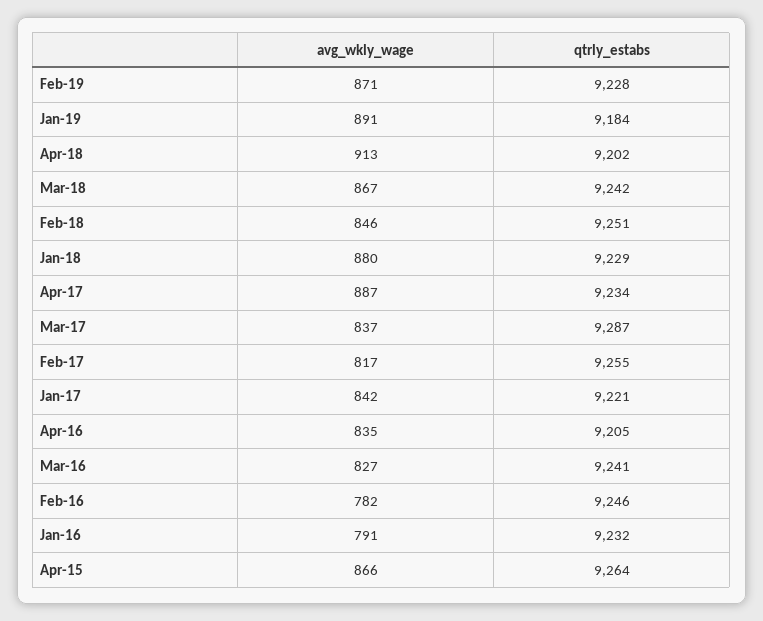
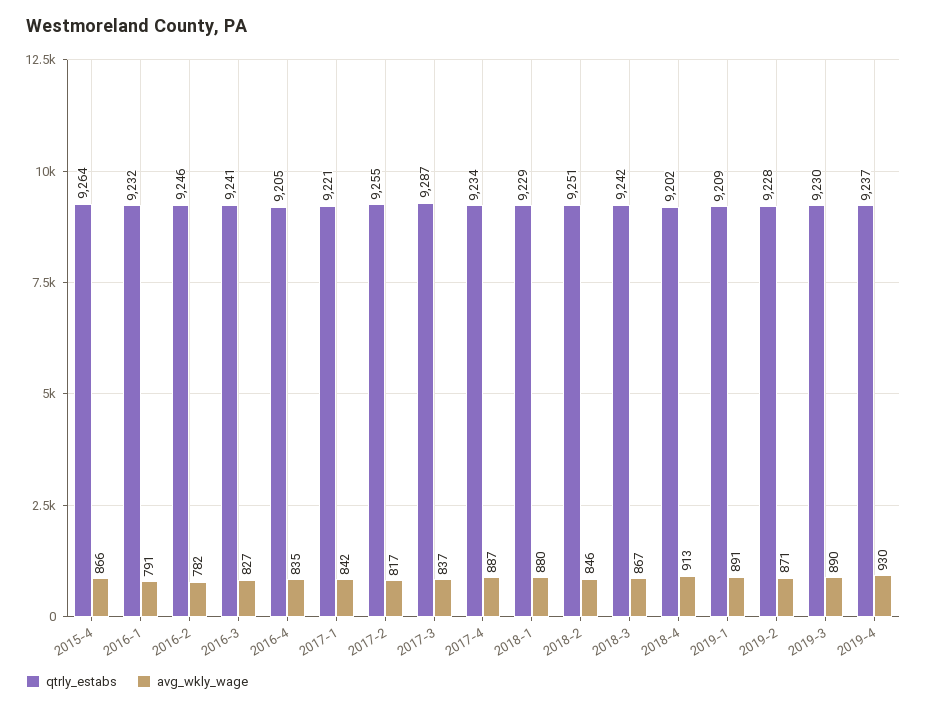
qtrly_estabs, Jan-19: 9184 -> 9209
qtrly_estabs, 2019-3: none -> 9230
avg_wkly_wage, 2019-3: none -> 890
qtrly_estabs, 2019-4: none -> 9237
avg_wkly_wage, 2019-4: none -> 930

